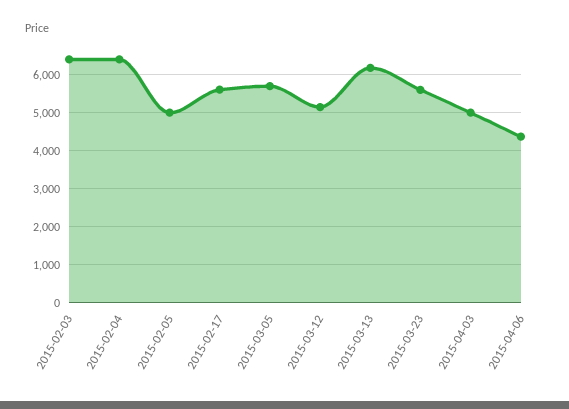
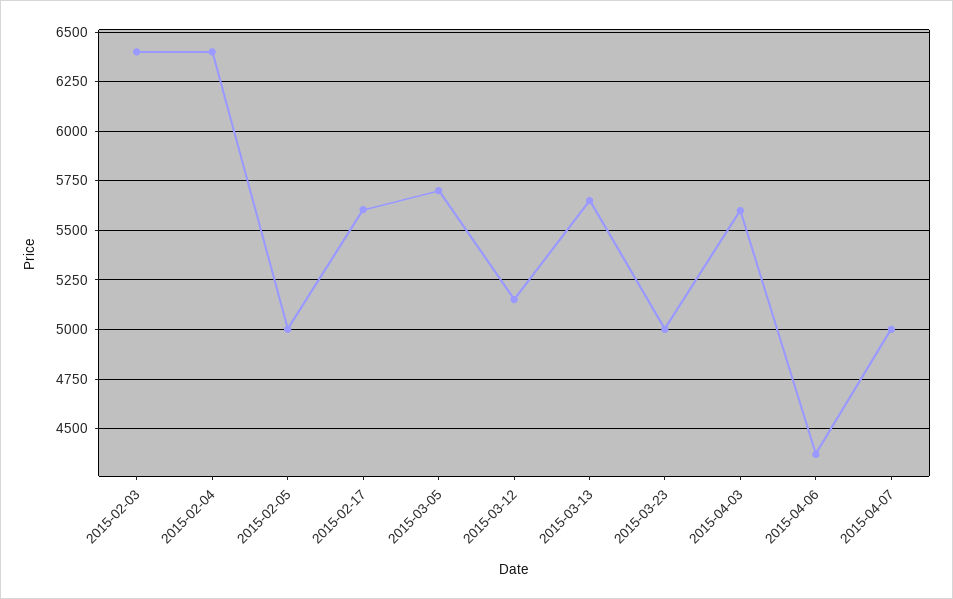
2015-03-13: 6200 -> 5650
2015-03-23: 5600 -> 5000
2015-04-03: 5000 -> 5600
2015-04-07: none -> 5000

